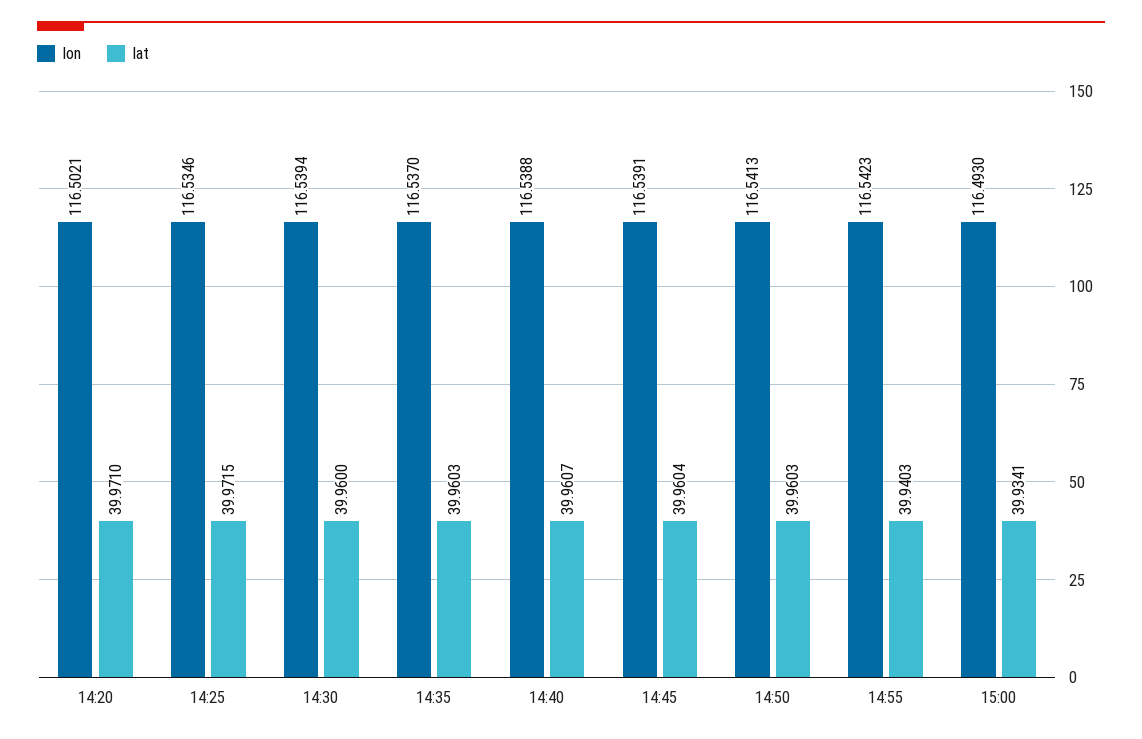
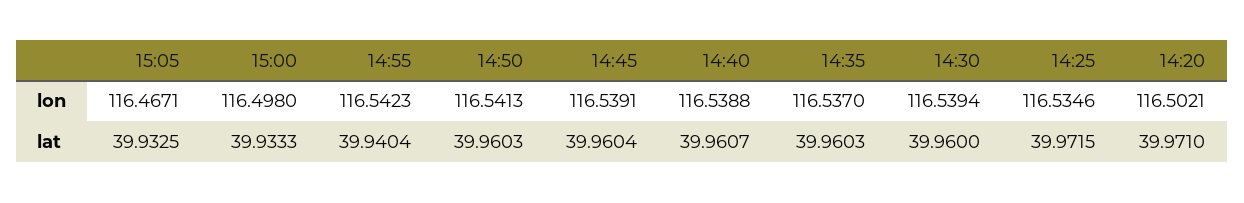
lat, 14:55: 39.9403 -> 39.9404
lon, 15:00: 116.493 -> 116.498
lat, 15:00: 39.9341 -> 39.9333
lon, 15:05: none -> 116.4671
lat, 15:05: none -> 39.9325

